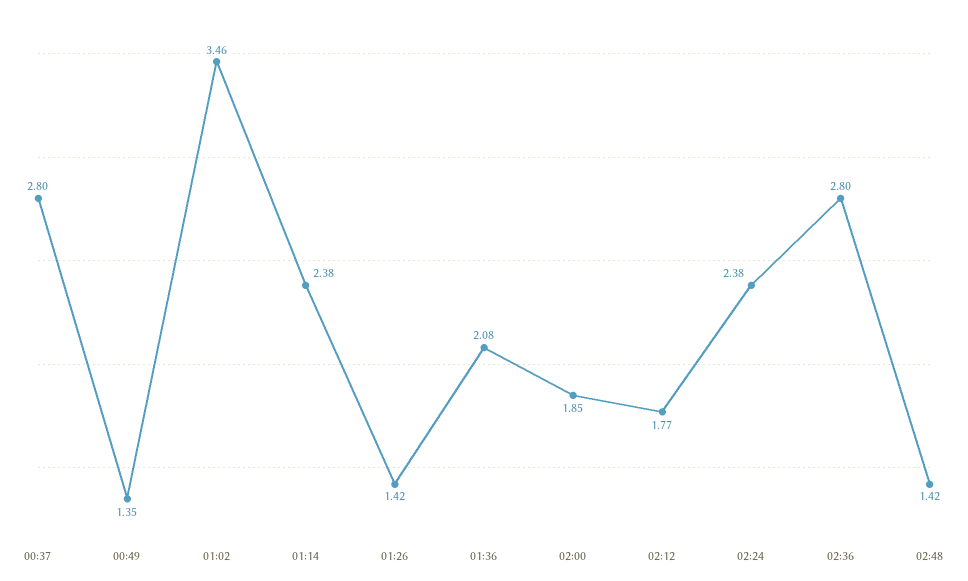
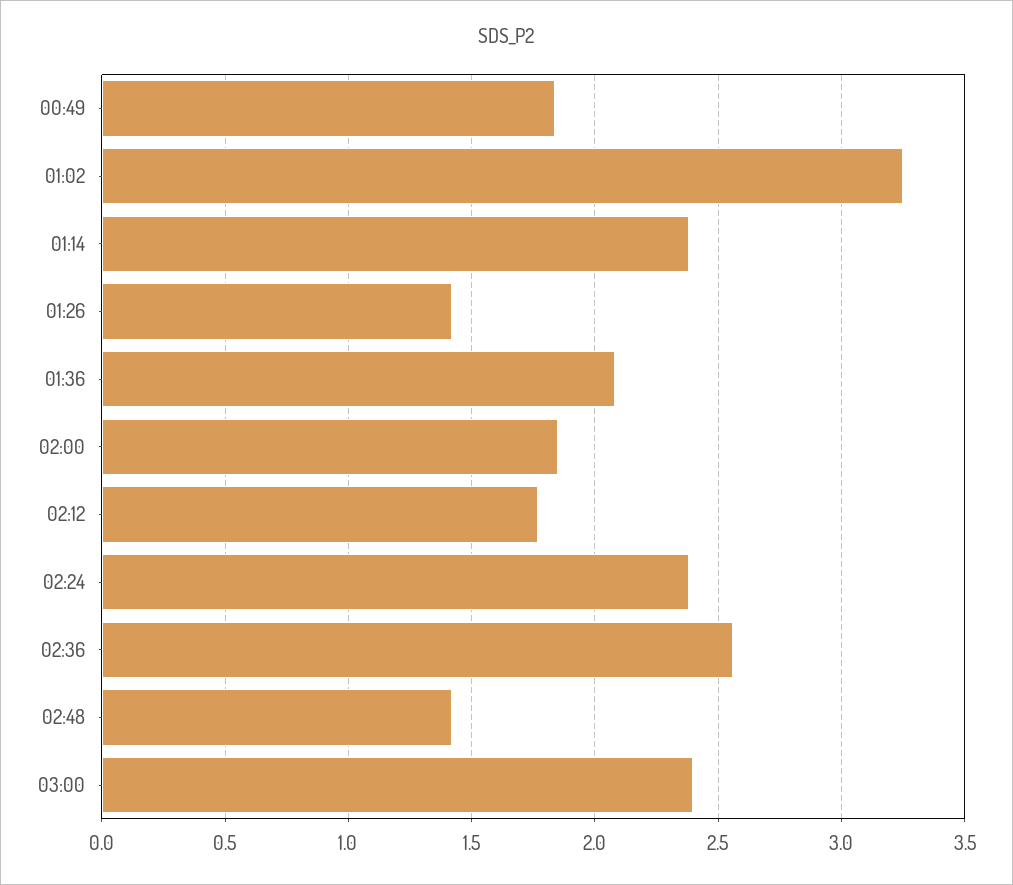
00:37: 2.8 -> none
00:49: 1.35 -> 1.85
01:02: 3.46 -> 3.25
02:36: 2.8 -> 2.55
03:00: none -> 2.4

